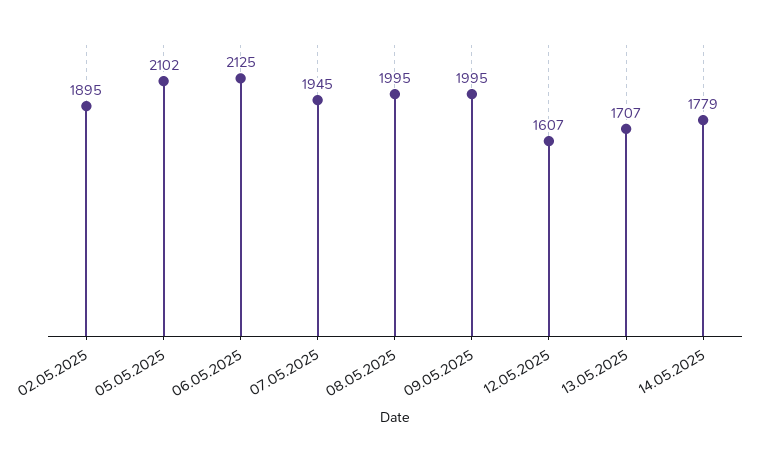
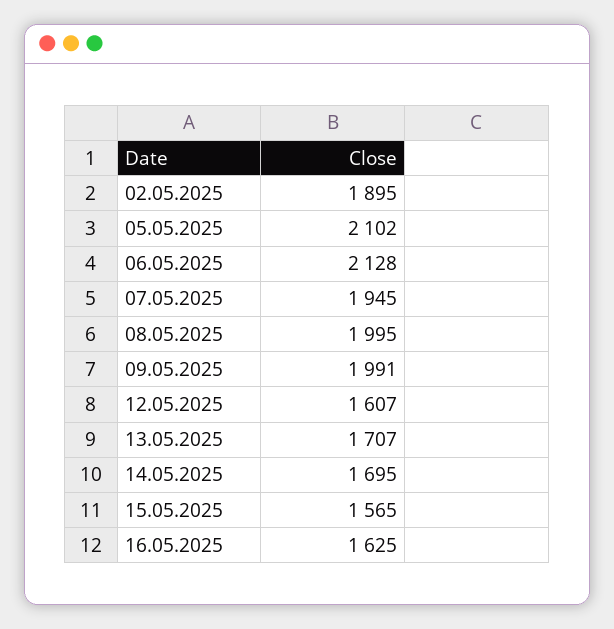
06.05.2025: 2125 -> 2128
09.05.2025: 1995 -> 1991
14.05.2025: 1779 -> 1695
15.05.2025: none -> 1565
16.05.2025: none -> 1625

